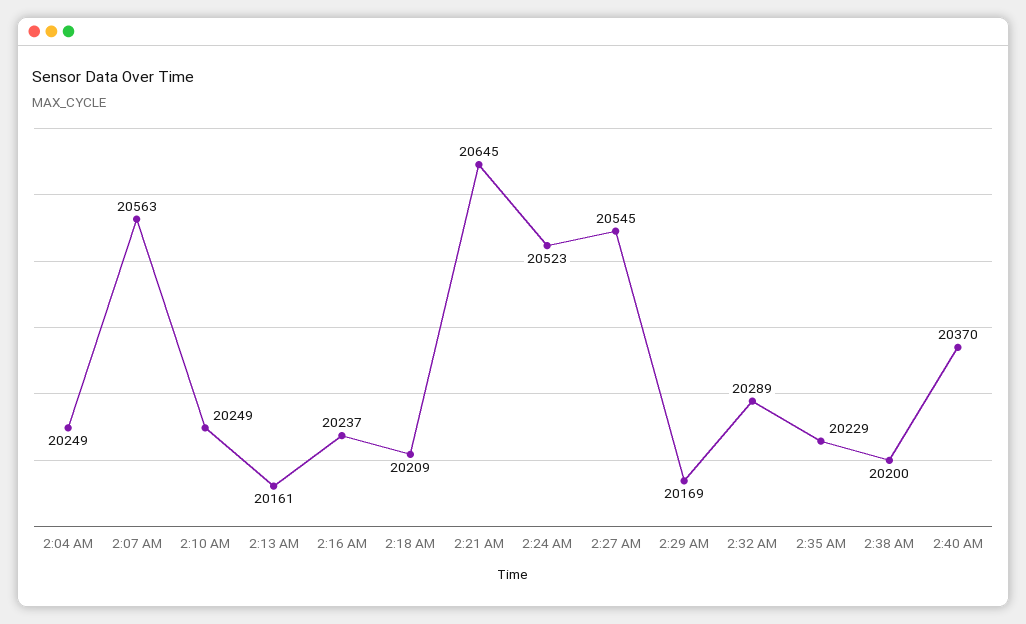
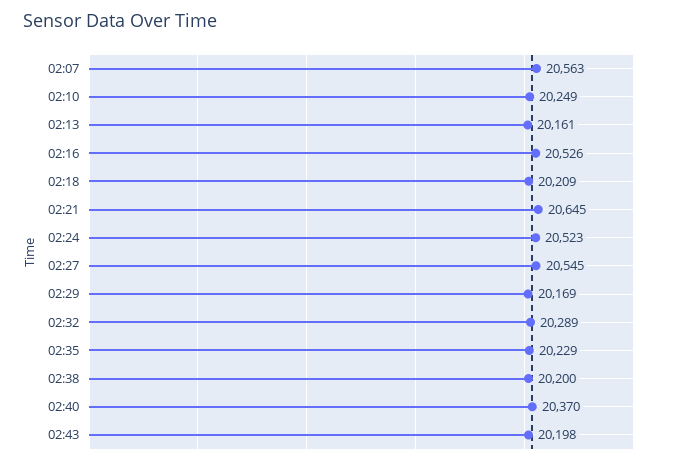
2:04 AM: 20249 -> none
2:16 AM: 20237 -> 20526
02:43: none -> 20198

